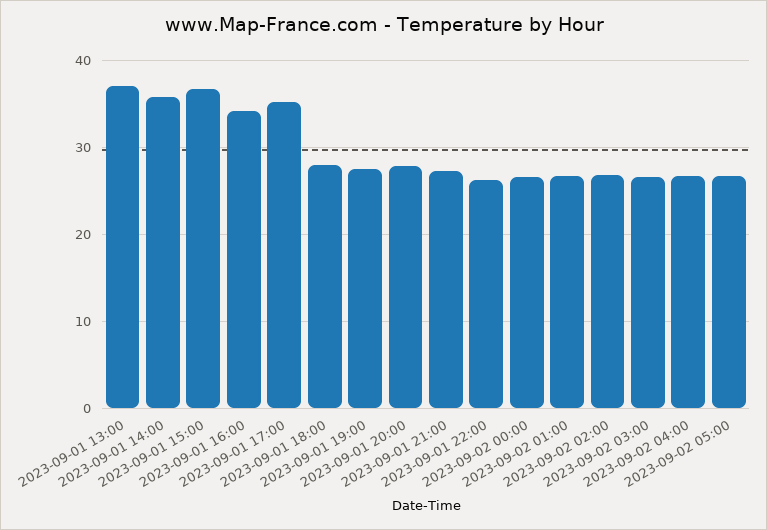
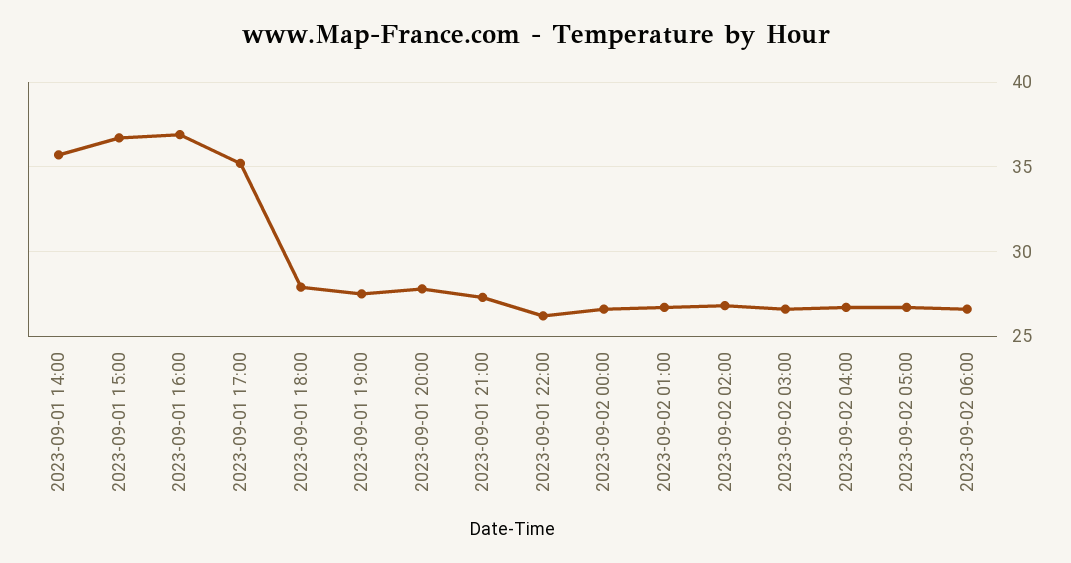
2023-09-01 13:00: 37 -> none
2023-09-01 16:00: 34 -> 37
2023-09-02 06:00: none -> 26.5

